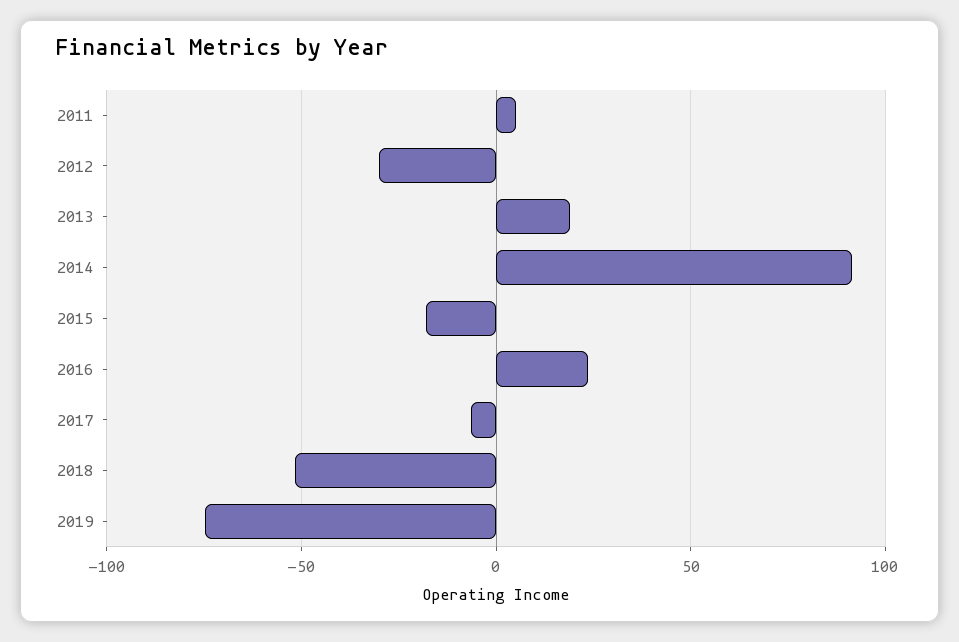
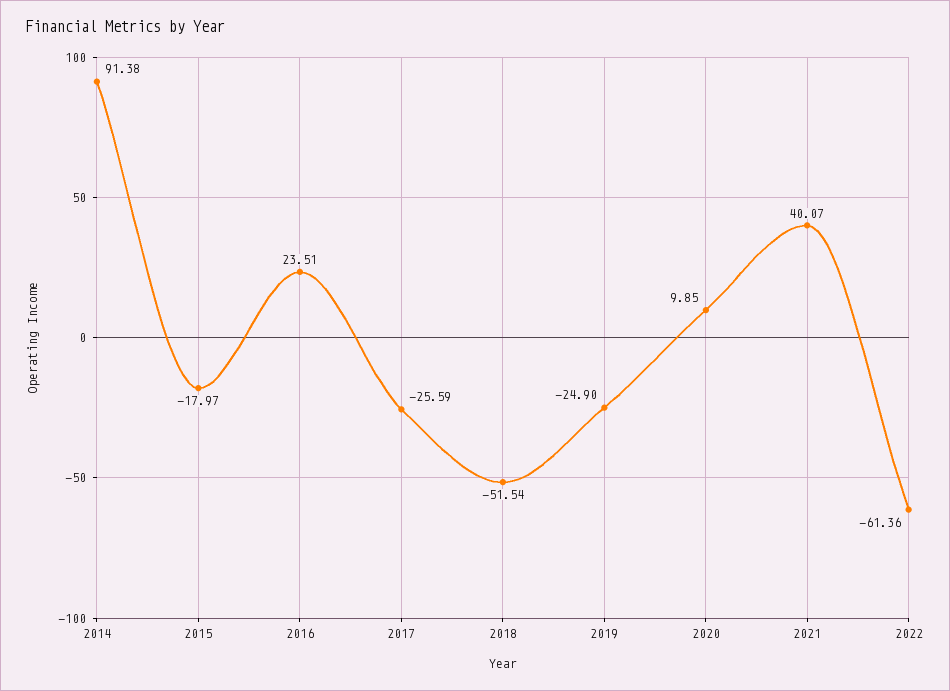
2011: 5 -> none
2012: -30 -> none
2013: 20 -> none
2017: -5 -> -25.59
2019: -75 -> -24.9
2020: none -> 9.85
2021: none -> 40.07
2022: none -> -61.36

